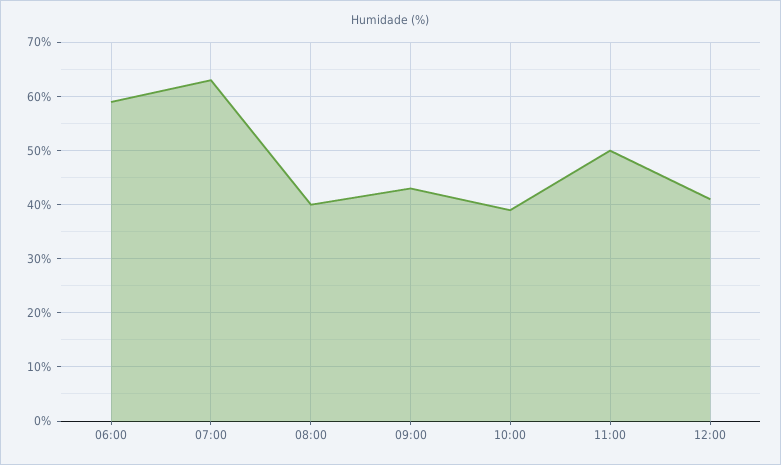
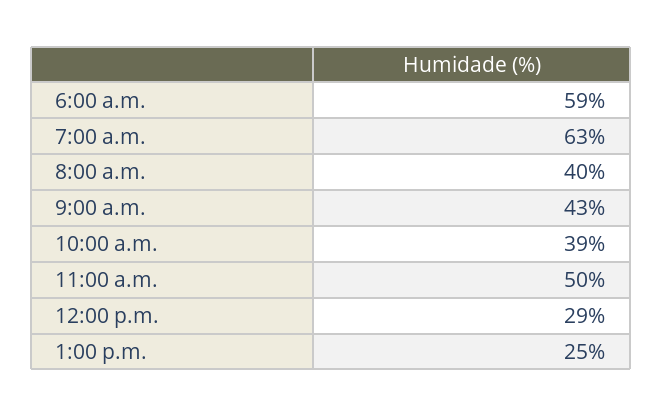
12:00: 40 -> 29
1:00 p.m.: none -> 25

